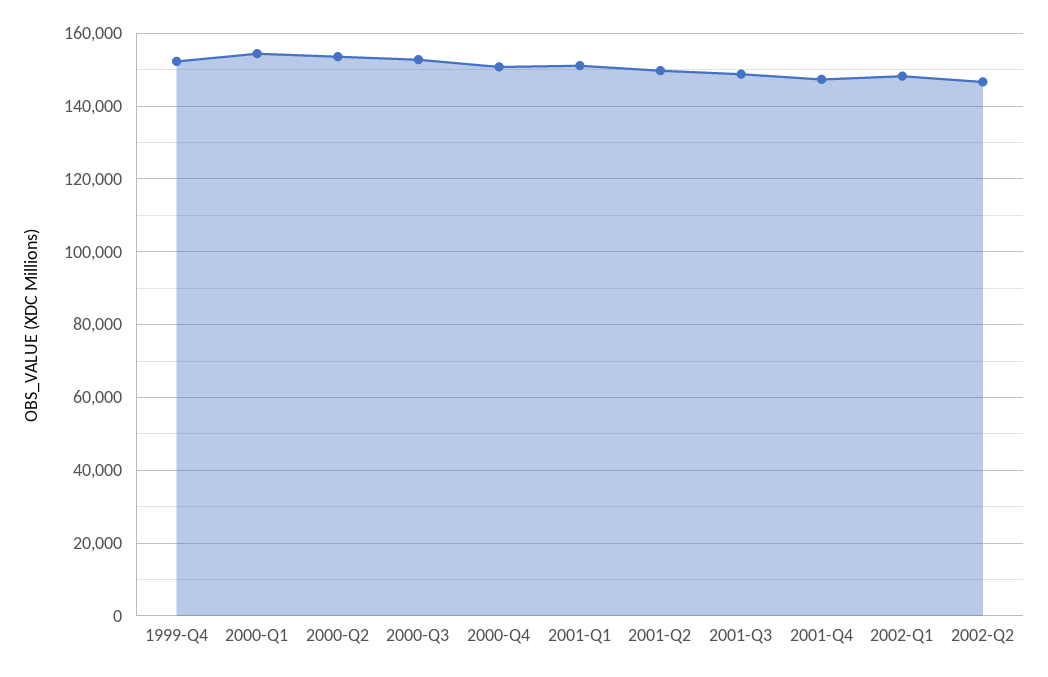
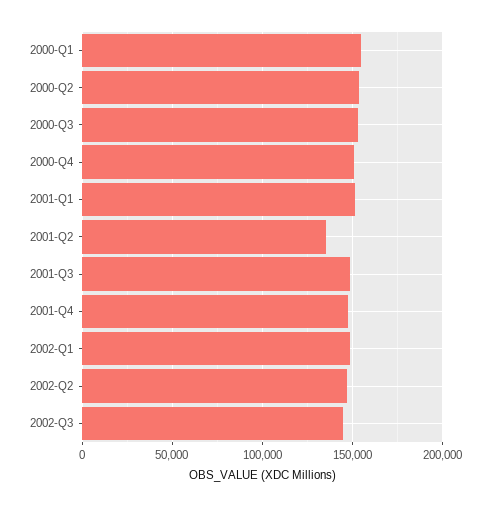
1999-Q4: 152000 -> none
2001-Q2: 150000 -> 135000
2002-Q3: none -> 145000

